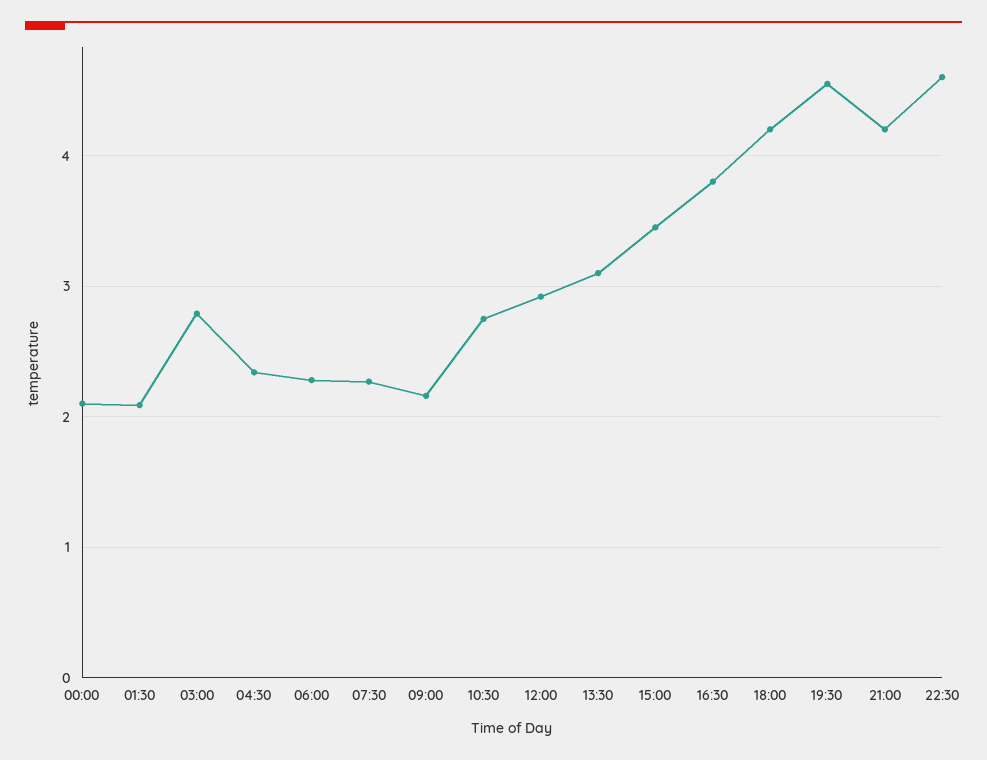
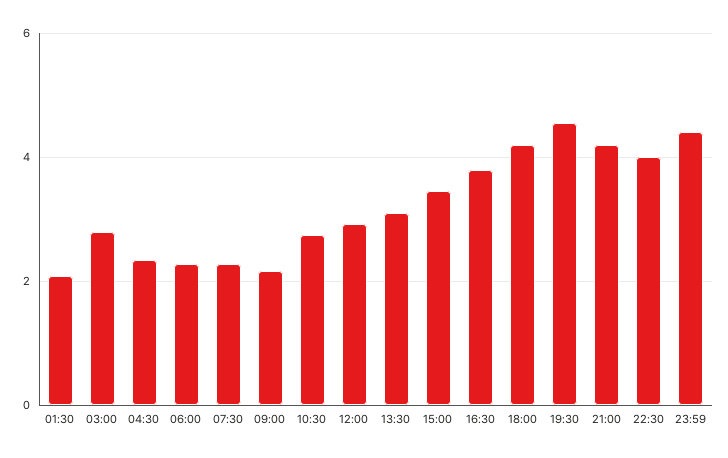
00:00: 2.1 -> none
22:30: 4.6 -> 4
23:59: none -> 4.4

